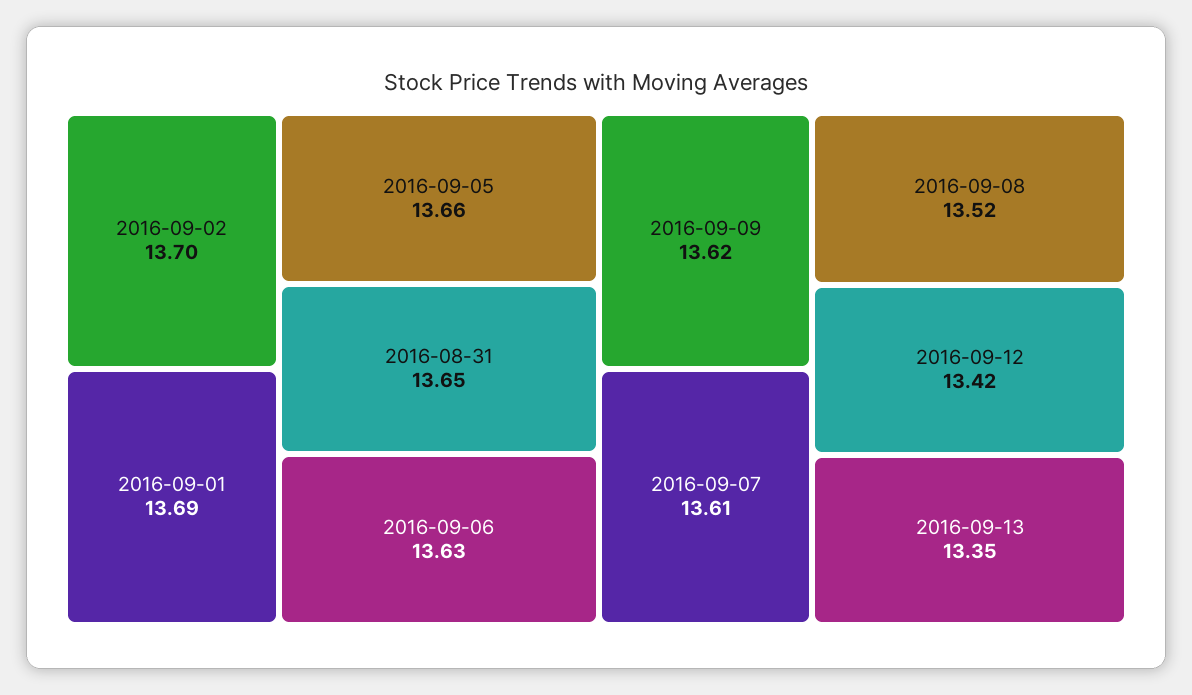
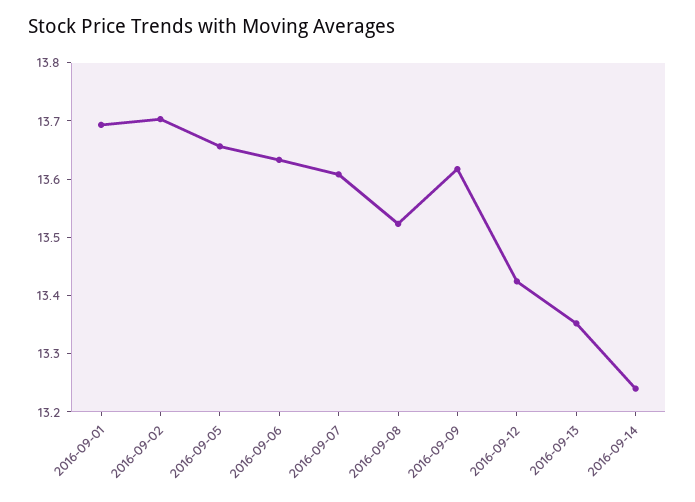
2016-08-31: 13.65 -> none
2016-09-14: none -> 13.24

